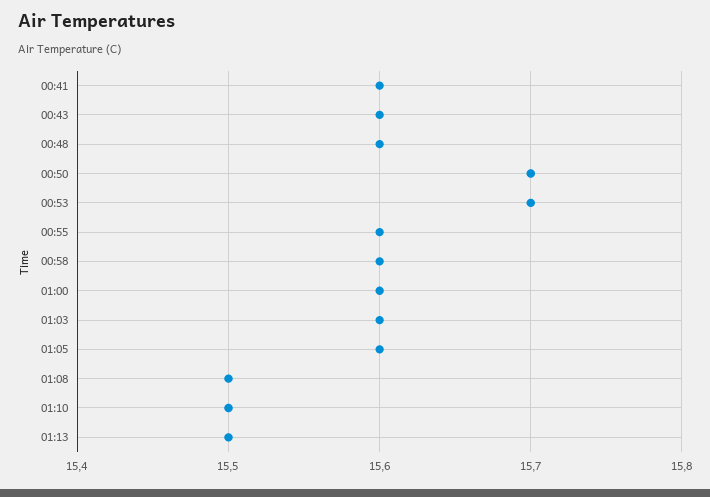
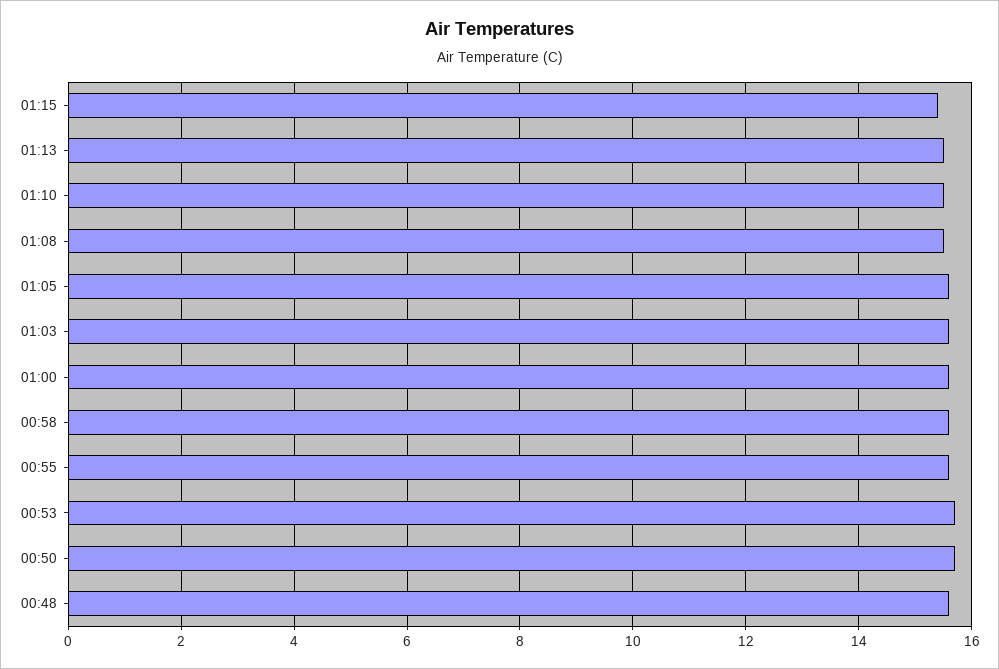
00:41: 15.6 -> none
00:43: 15.6 -> none
01:15: none -> 15.5

